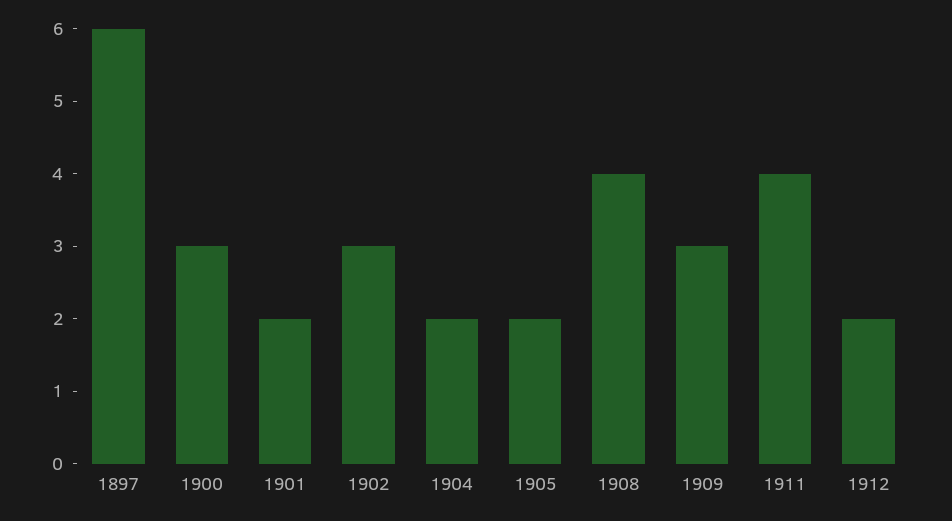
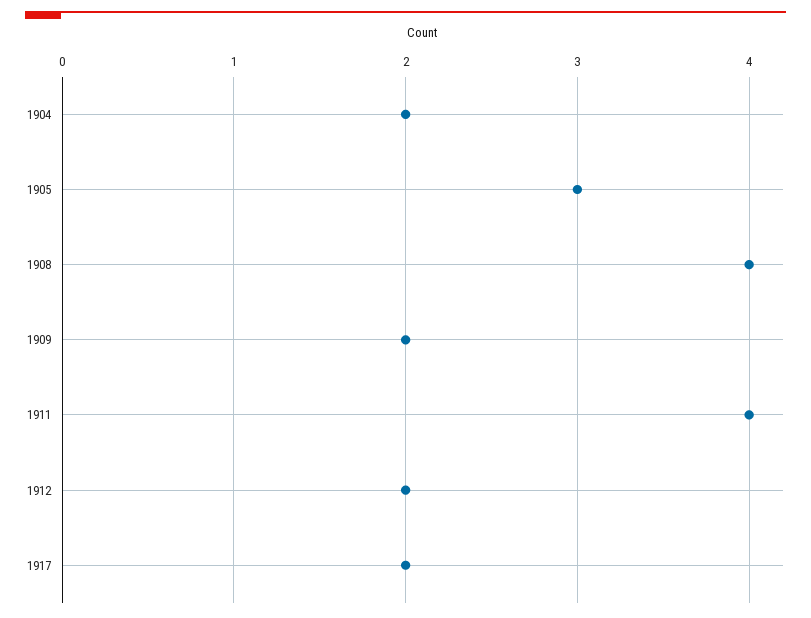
1897: 6 -> none
1900: 3 -> none
1901: 2 -> none
1902: 3 -> none
1905: 2 -> 3
1909: 3 -> 2
1917: none -> 2

